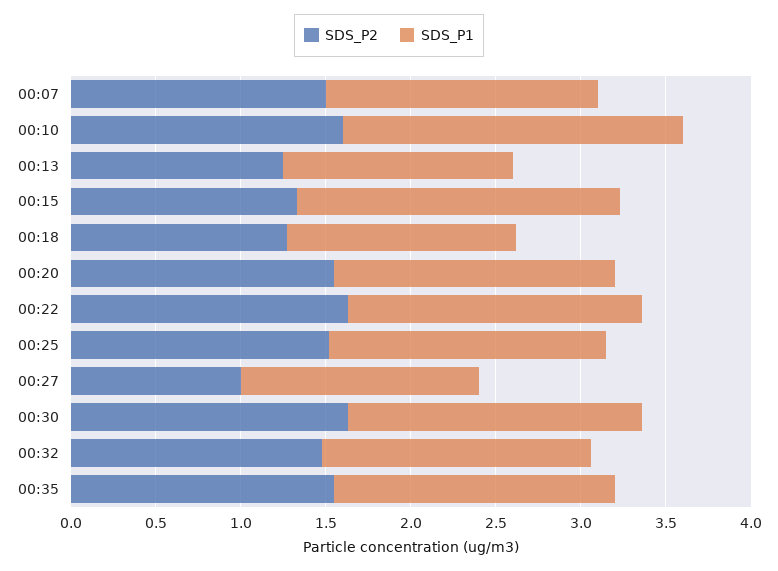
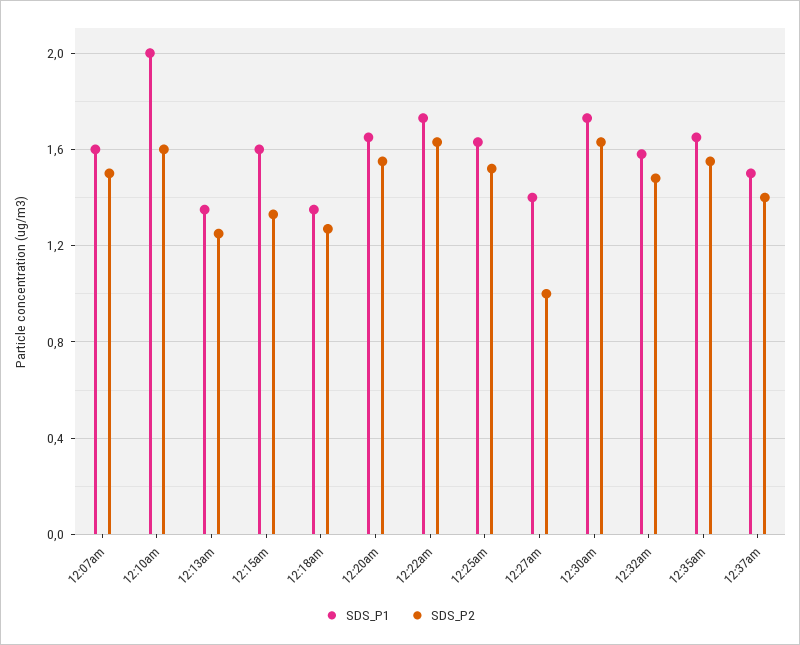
SDS_P1, 00:15: 1.9 -> 1.6
SDS_P1, 12:37am: none -> 1.5
SDS_P2, 12:37am: none -> 1.4

